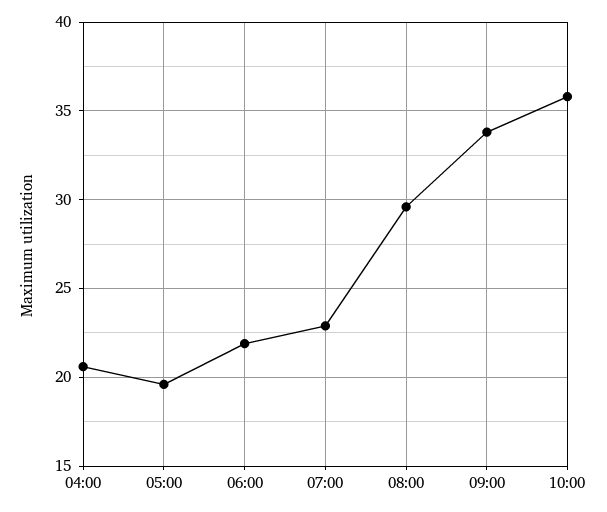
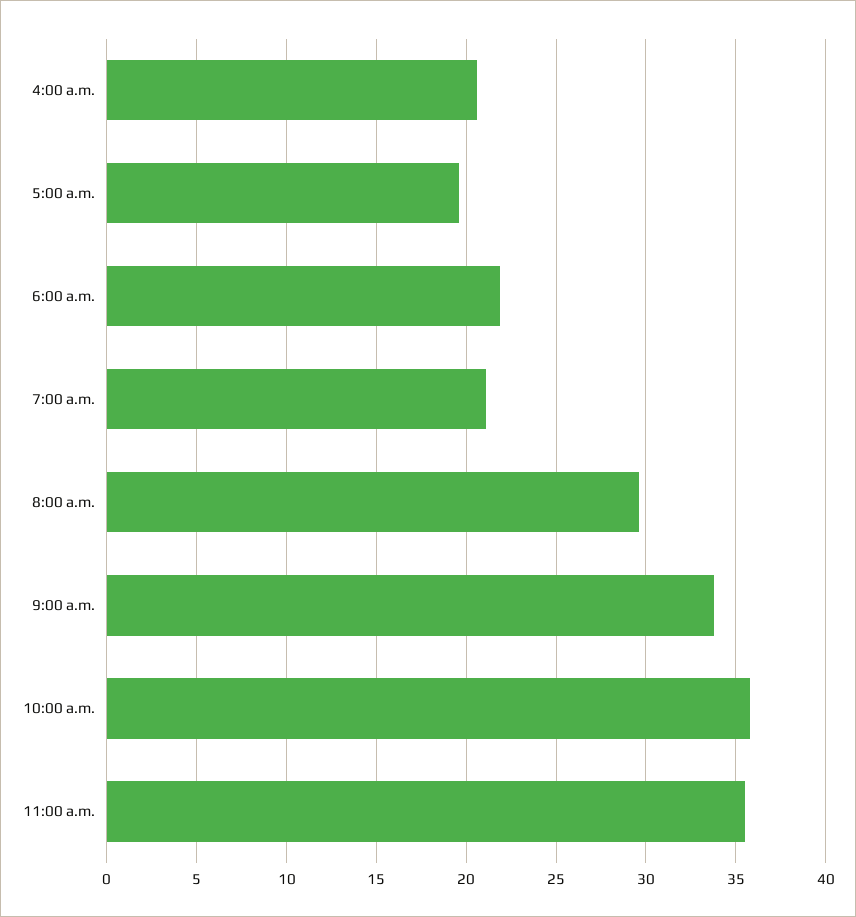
07:00: 23 -> 21
11:00 a.m.: none -> 35.5

